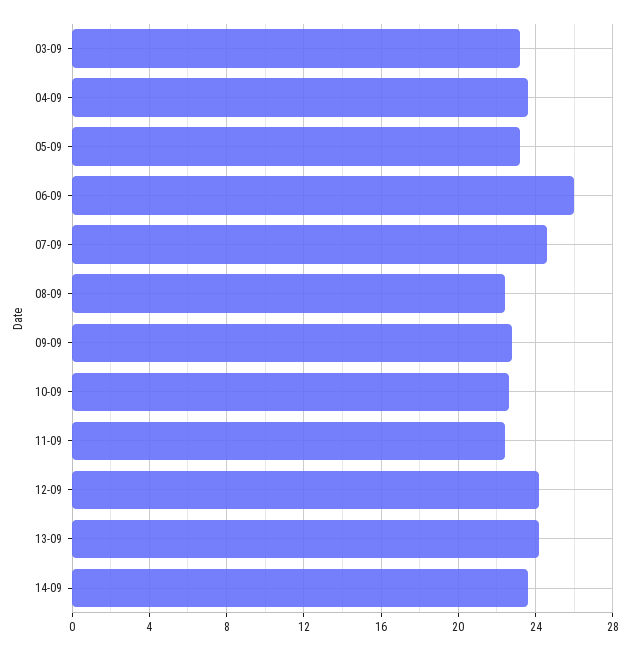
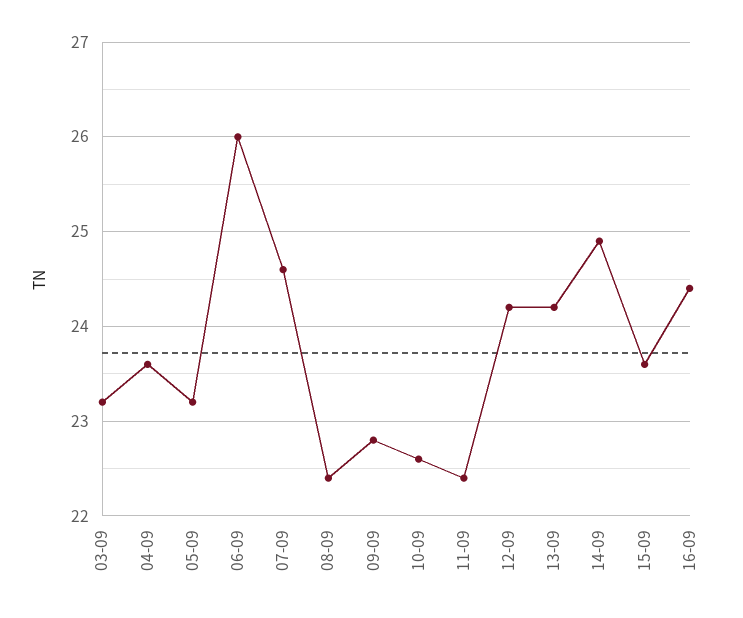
14-09: 23.5 -> 24.9
15-09: none -> 23.6
16-09: none -> 24.4

